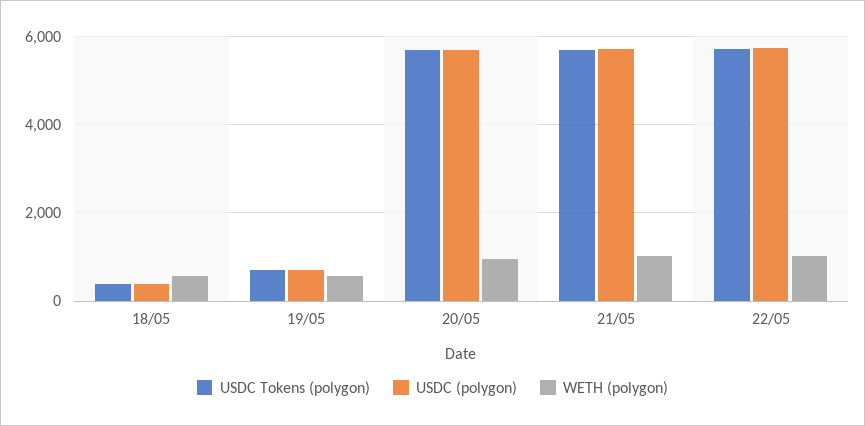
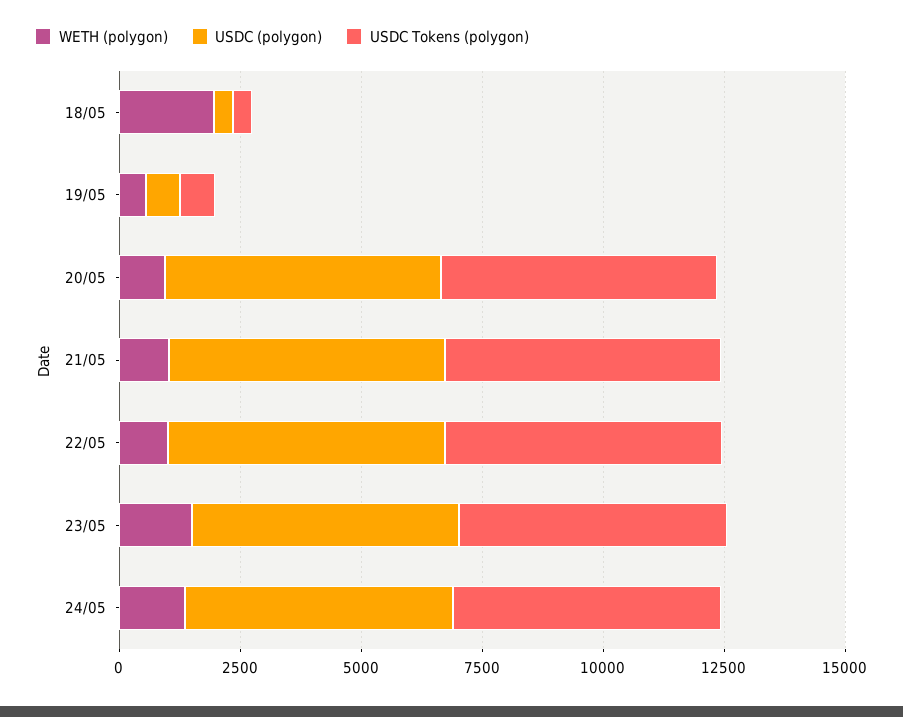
WETH (polygon), 18/05: 600 -> 2000
WETH (polygon), 23/05: none -> 1500
USDC (polygon), 23/05: none -> 5500
USDC Tokens (polygon), 23/05: none -> 5500
WETH (polygon), 24/05: none -> 1500
USDC (polygon), 24/05: none -> 5500
USDC Tokens (polygon), 24/05: none -> 5500

